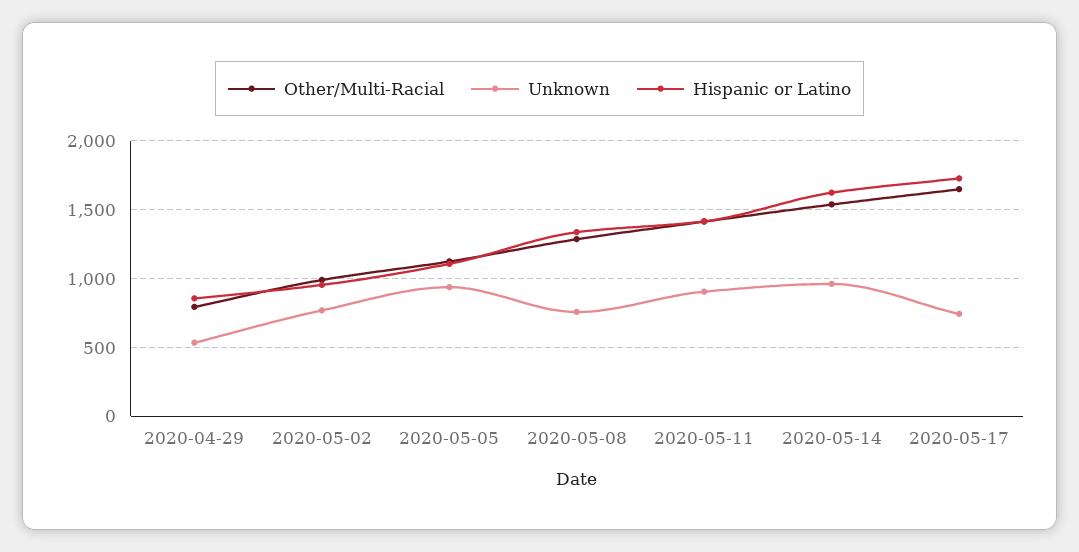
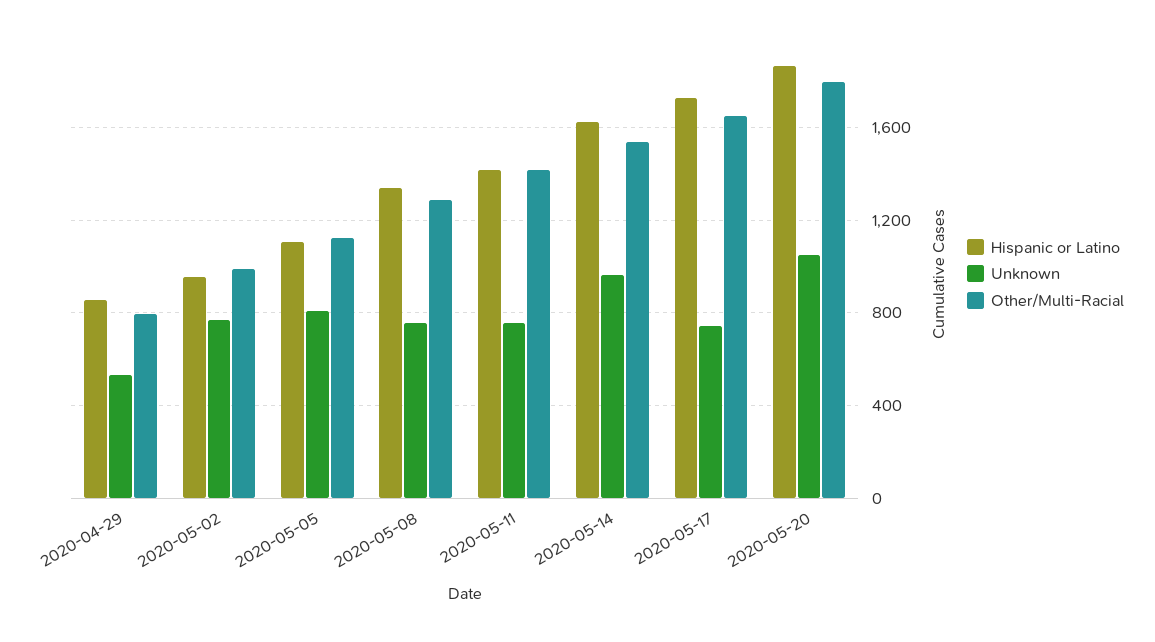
Unknown, 2020-05-05: 950 -> 800
Unknown, 2020-05-11: 900 -> 750
Hispanic or Latino, 2020-05-20: none -> 1850
Unknown, 2020-05-20: none -> 1050
Other/Multi-Racial, 2020-05-20: none -> 1800

